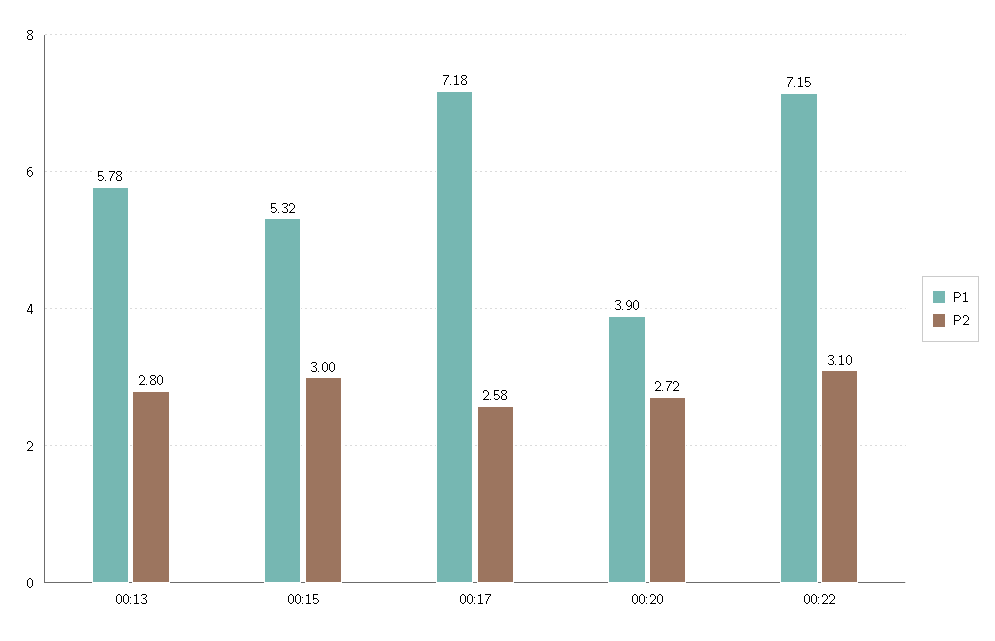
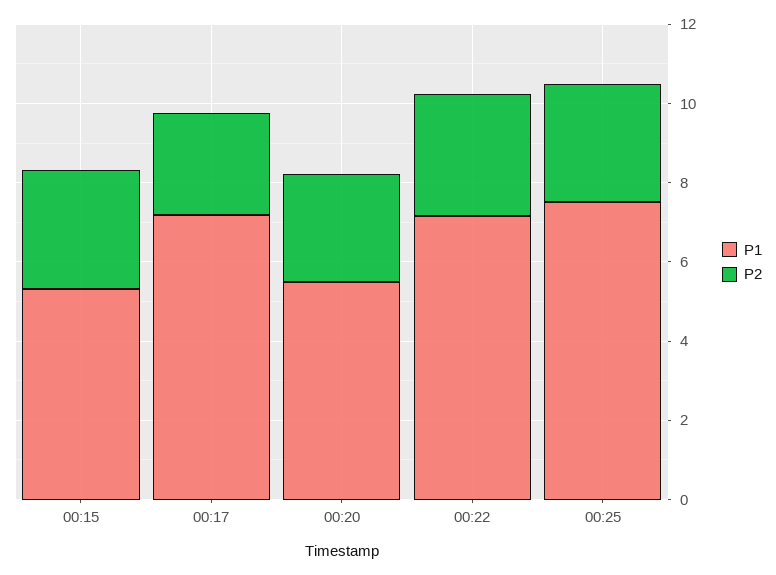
P1, 00:13: 5.78 -> none
P2, 00:13: 2.8 -> none
P1, 00:20: 3.9 -> 5.5
P1, 00:25: none -> 7.5
P2, 00:25: none -> 3

